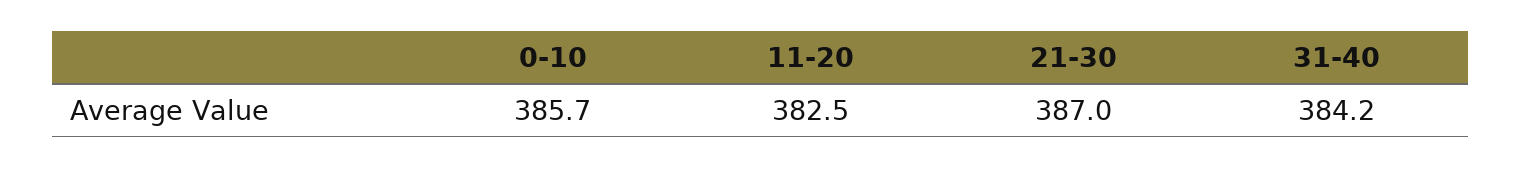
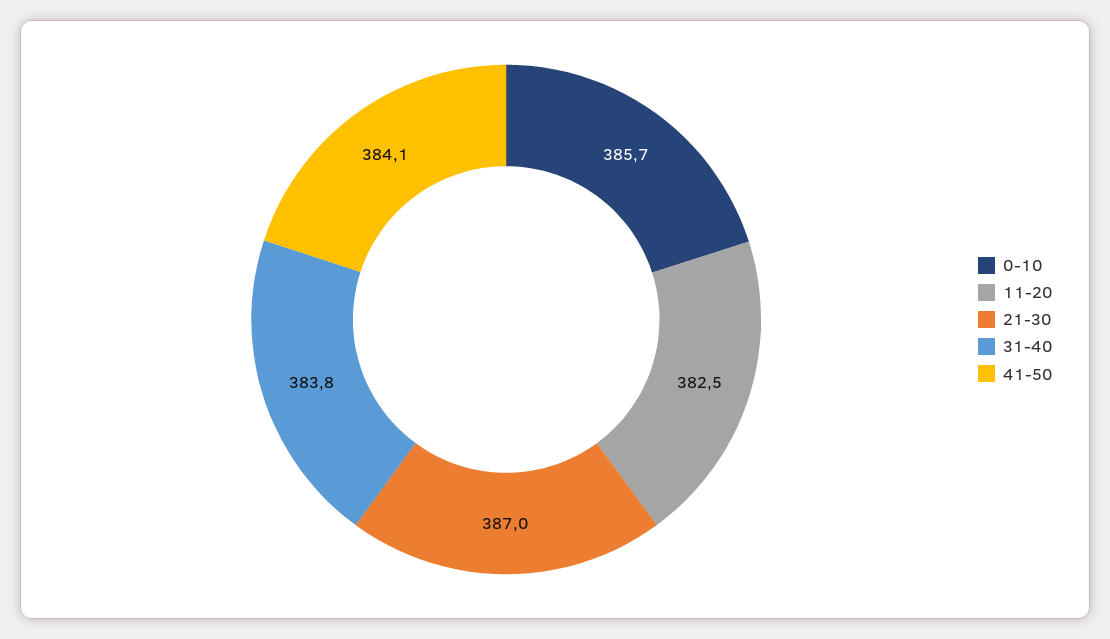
31-40: 384.2 -> 383.8
41-50: none -> 384.1

